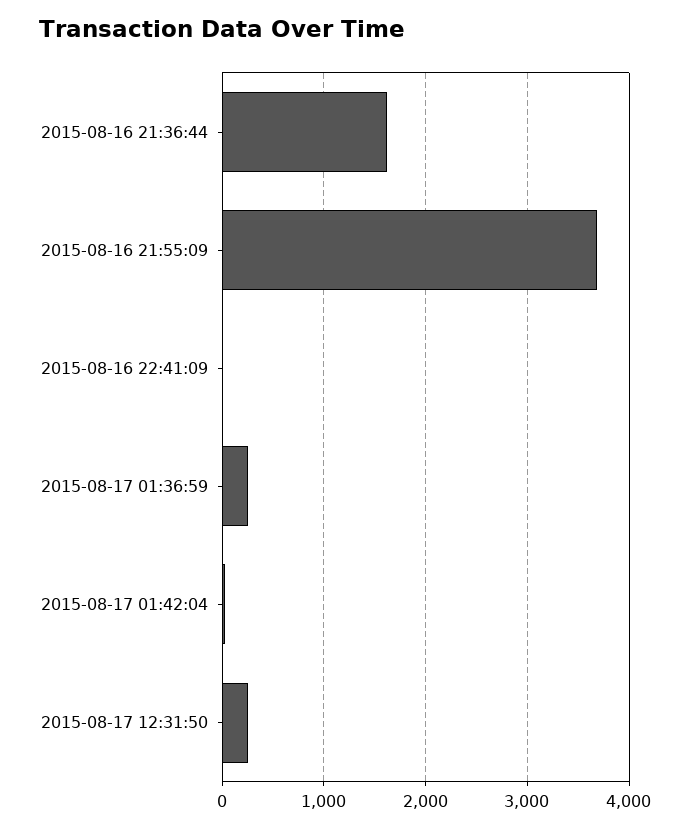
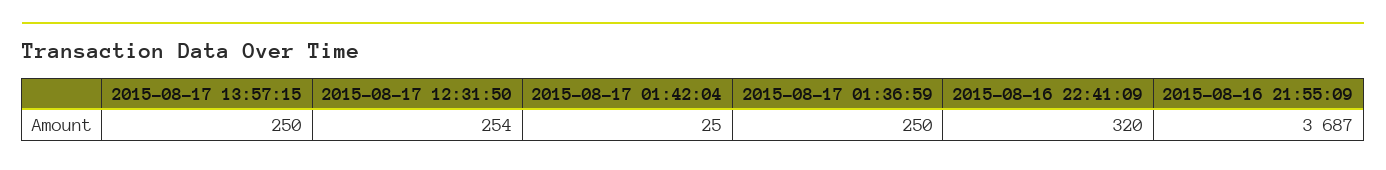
2015-08-16 21:36:44: 1600 -> none
2015-08-16 22:41:09: 0 -> 320
2015-08-17 13:57:15: none -> 250

